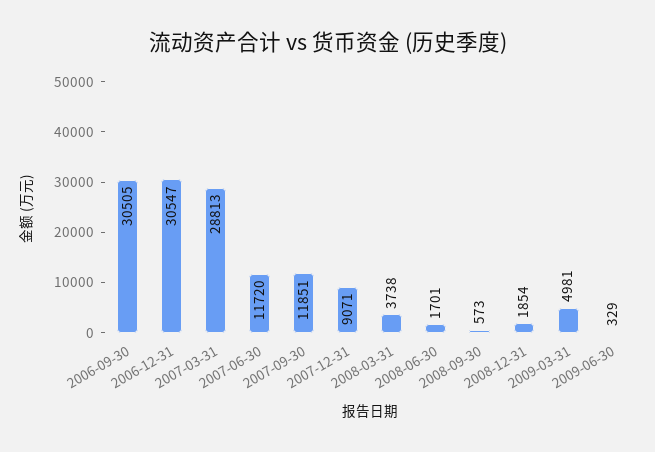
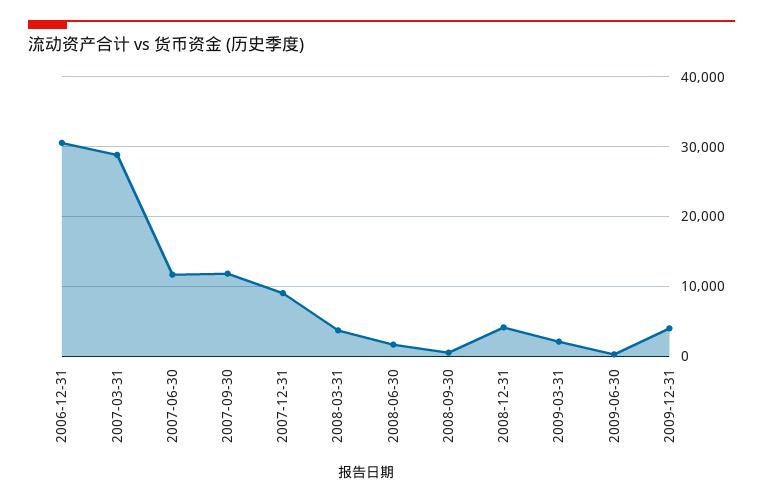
2006-09-30: 30505 -> none
2008-12-31: 1854 -> 4000
2009-03-31: 4981 -> 2000
2009-12-31: none -> 4000

